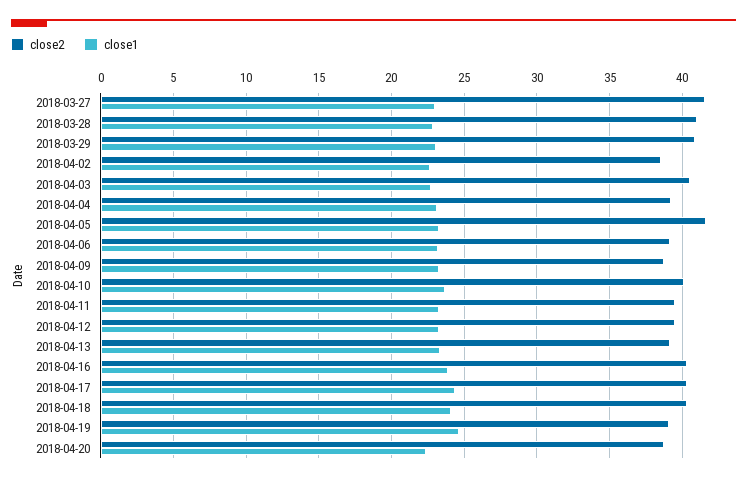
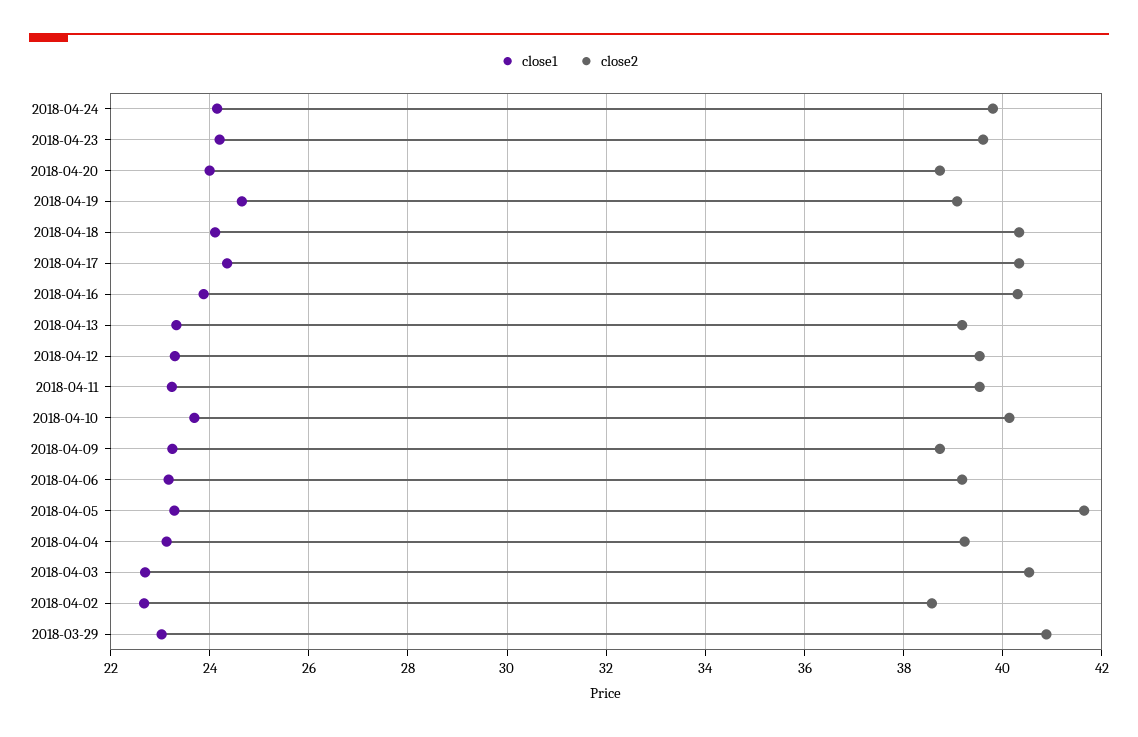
close2, 2018-03-27: 41.5 -> none
close1, 2018-03-27: 23 -> none
close2, 2018-03-28: 41 -> none
close1, 2018-03-28: 23 -> none
close1, 2018-04-20: 22.5 -> 24
close1, 2018-04-24: none -> 24.2
close2, 2018-04-24: none -> 39.8
close1, 2018-04-23: none -> 24.2
close2, 2018-04-23: none -> 39.6

